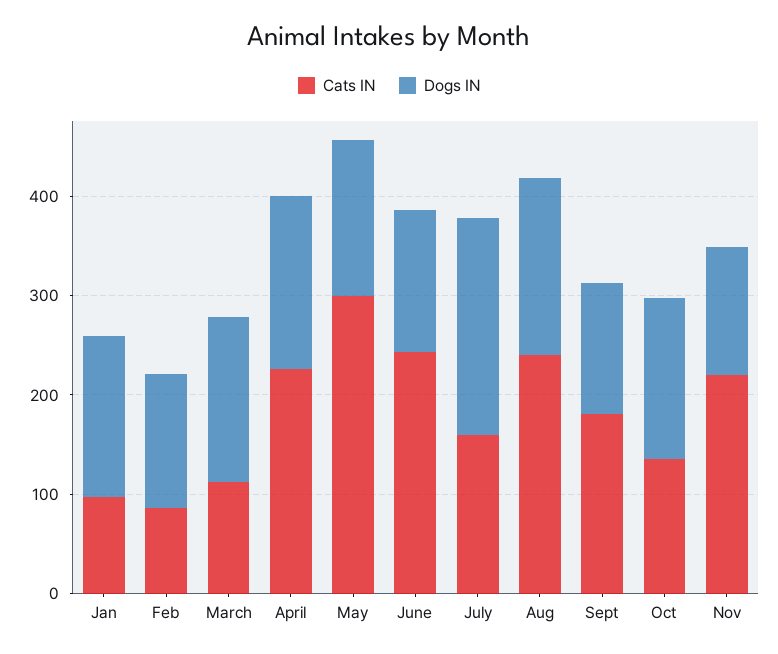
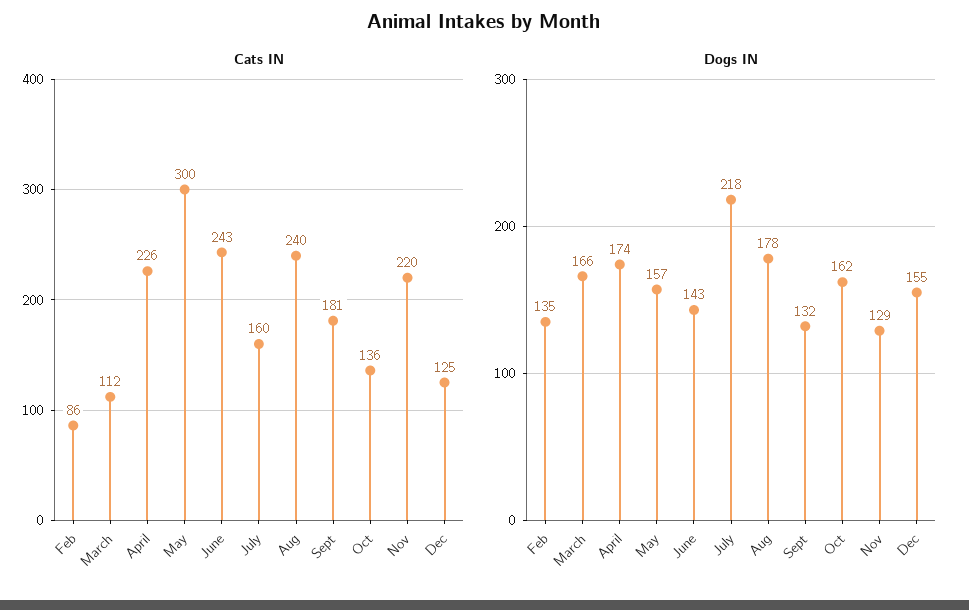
Cats IN, Jan: 100 -> none
Dogs IN, Jan: 160 -> none
Cats IN, Dec: none -> 125
Dogs IN, Dec: none -> 155

